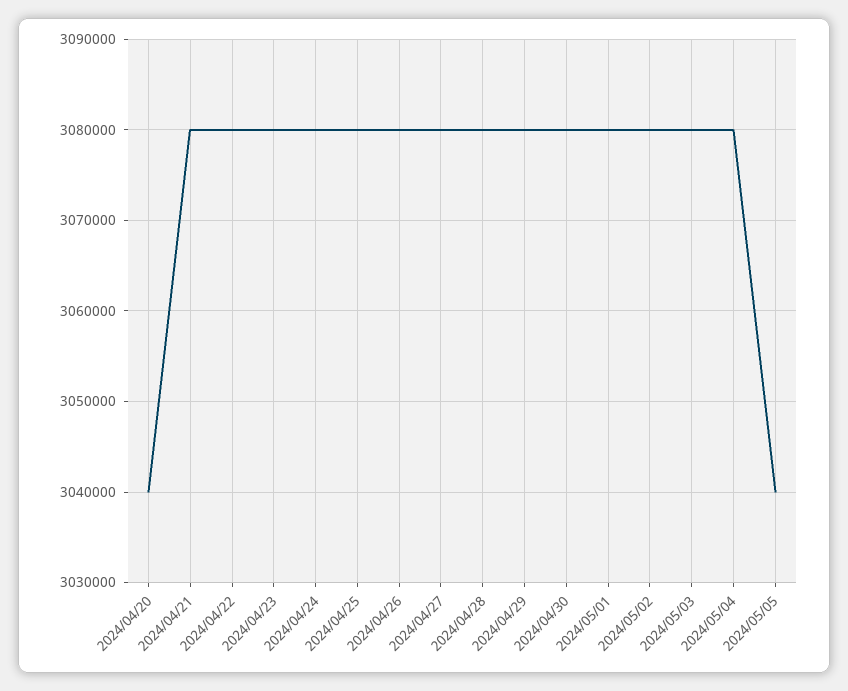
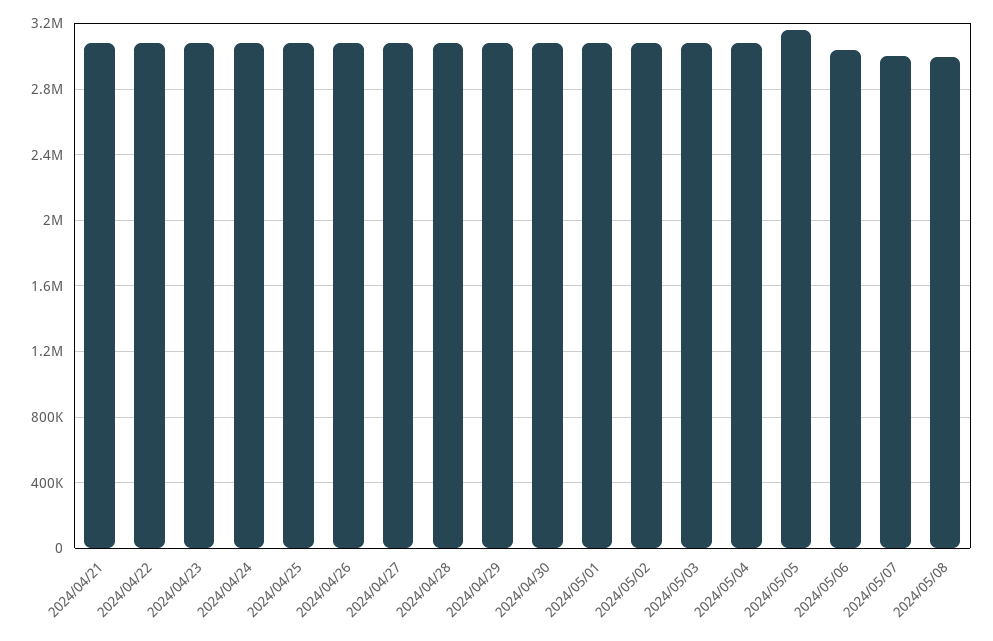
2024/04/20: 3040000 -> none
2024/05/05: 3040000 -> 3150000
2024/05/06: none -> 3050000
2024/05/07: none -> 3000000
2024/05/08: none -> 3000000

